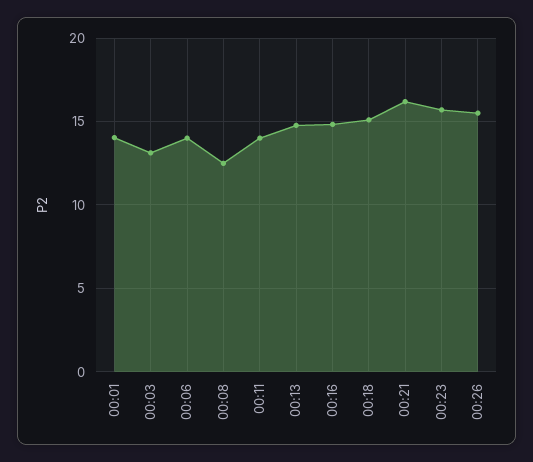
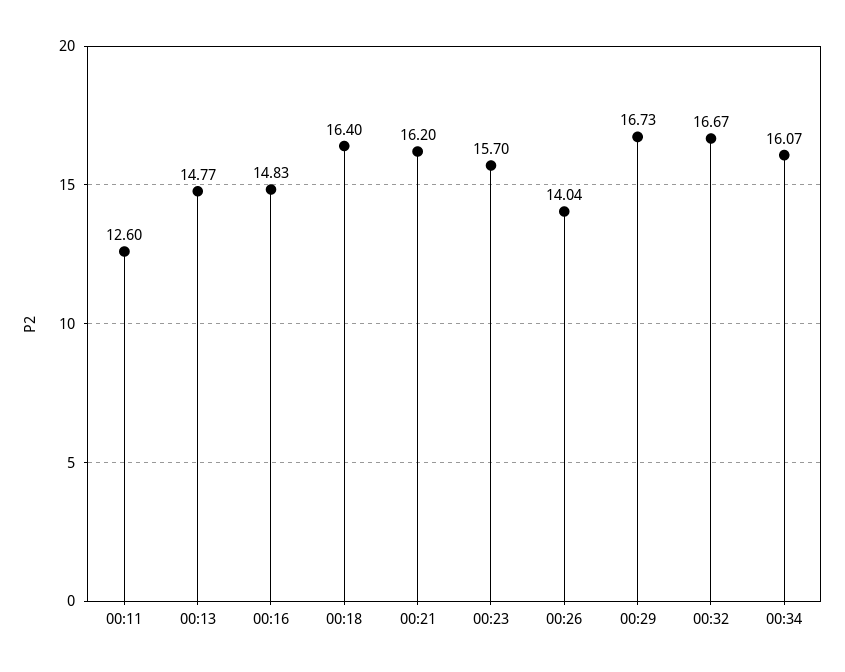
00:01: 14 -> none
00:03: 13 -> none
00:06: 14 -> none
00:08: 12.5 -> none
00:11: 14 -> 12.6
00:18: 15 -> 16.4
00:26: 15.5 -> 14.04
00:29: none -> 16.73
00:32: none -> 16.67
00:34: none -> 16.07

